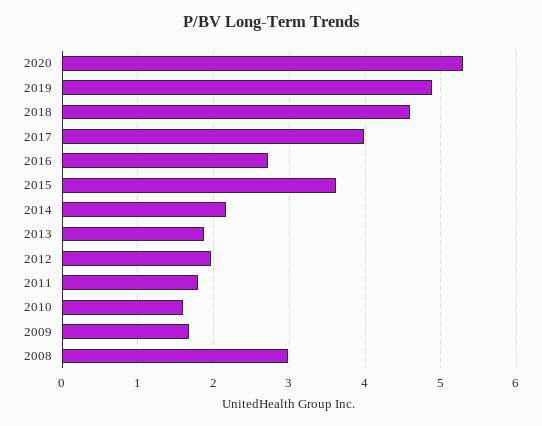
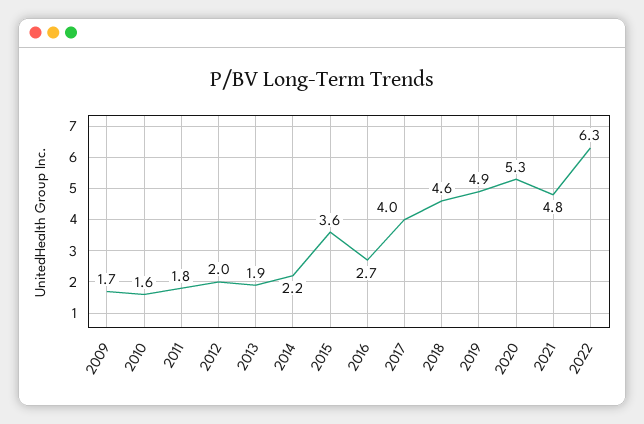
2008: 3 -> none
2021: none -> 4.8
2022: none -> 6.3

